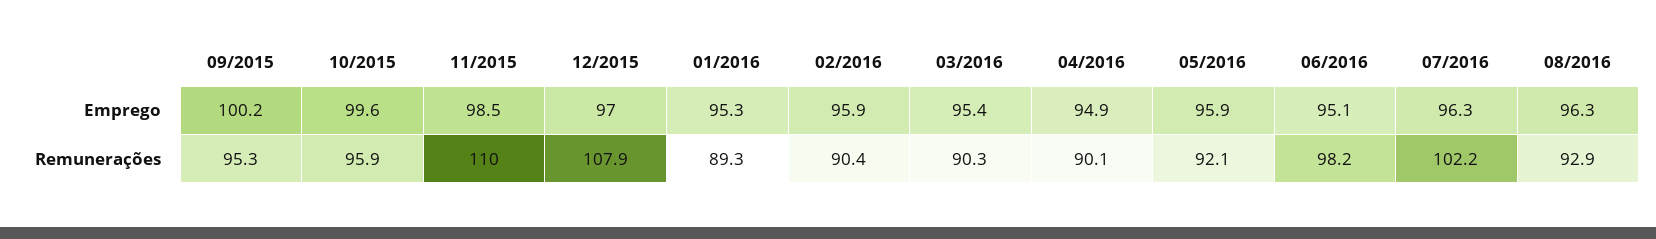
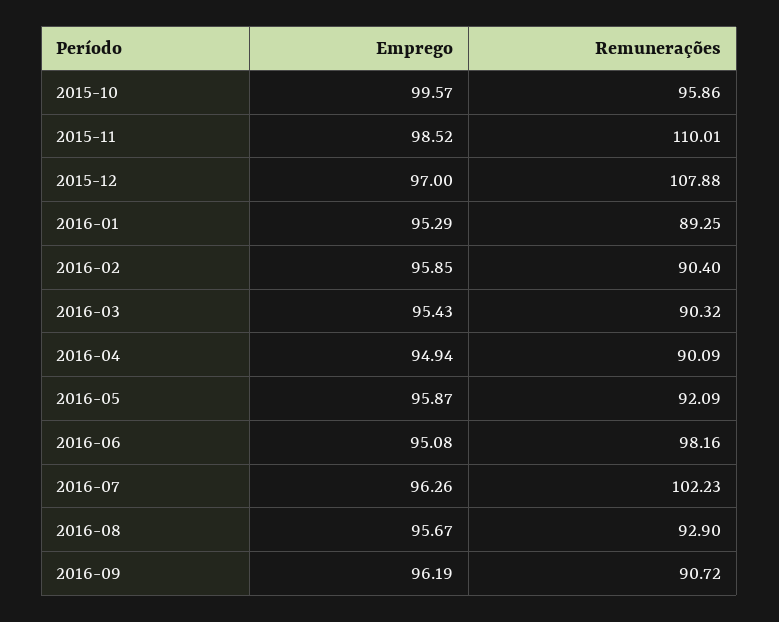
09/2015, Emprego: 100.2 -> none
08/2016, Emprego: 96.3 -> 95.67
09/2015, Remunerações: 95.3 -> none
2016-09, Emprego: none -> 96.19
2016-09, Remunerações: none -> 90.72

